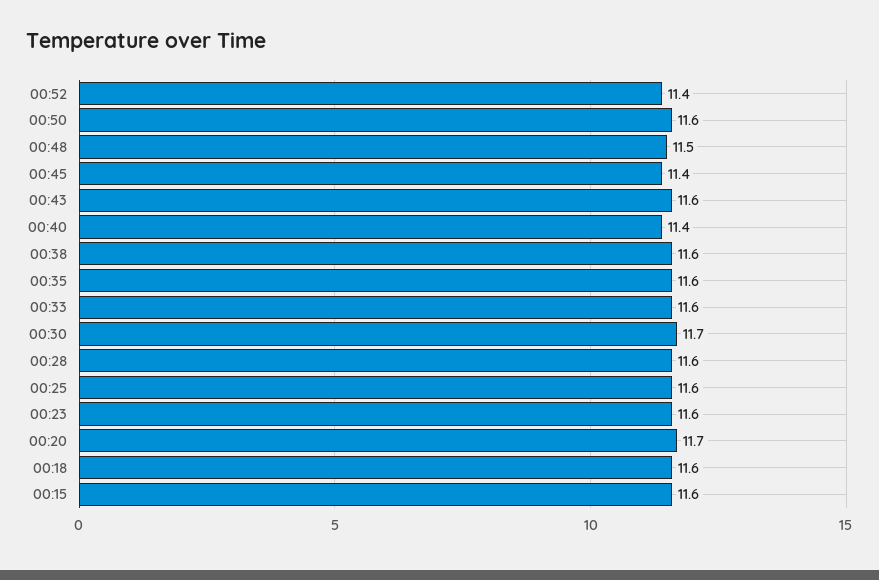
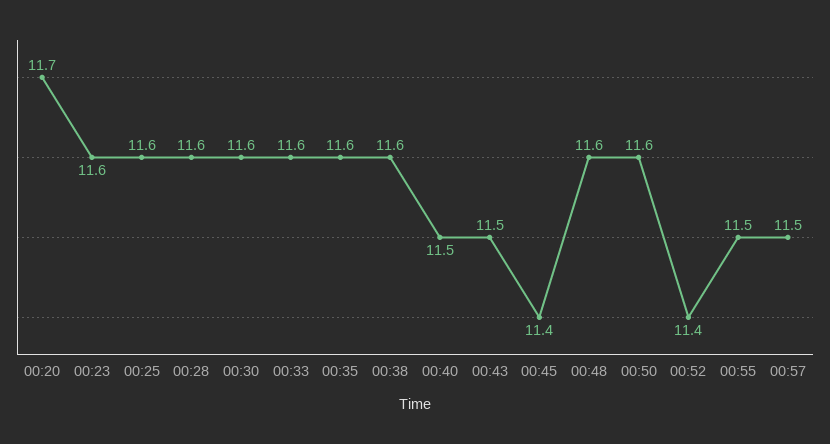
00:48: 11.5 -> 11.6
00:43: 11.6 -> 11.5
00:40: 11.4 -> 11.5
00:30: 11.7 -> 11.6
00:18: 11.6 -> none
00:15: 11.6 -> none
00:55: none -> 11.5
00:57: none -> 11.5

